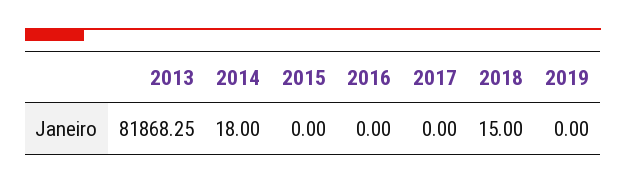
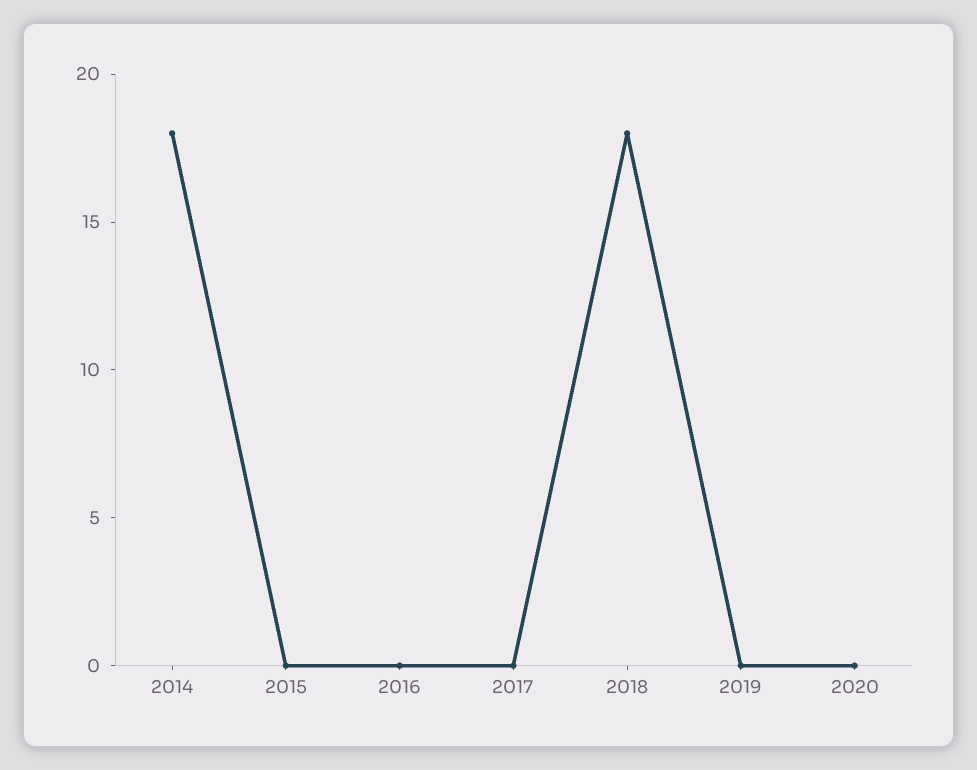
2013: 81868.25 -> none
2018: 15 -> 18
2020: none -> 0

